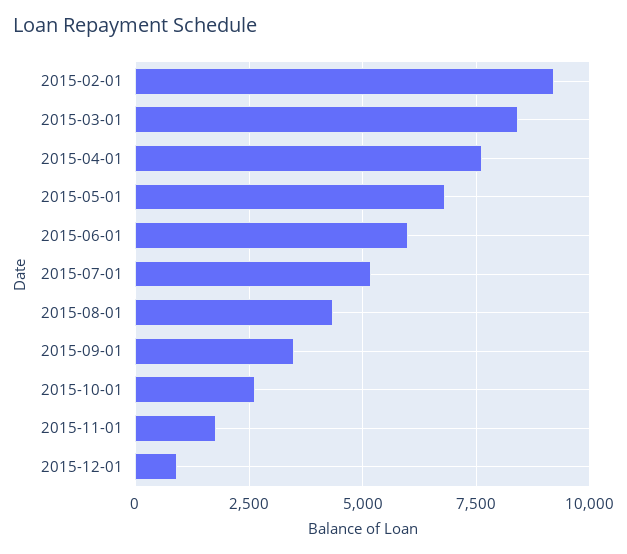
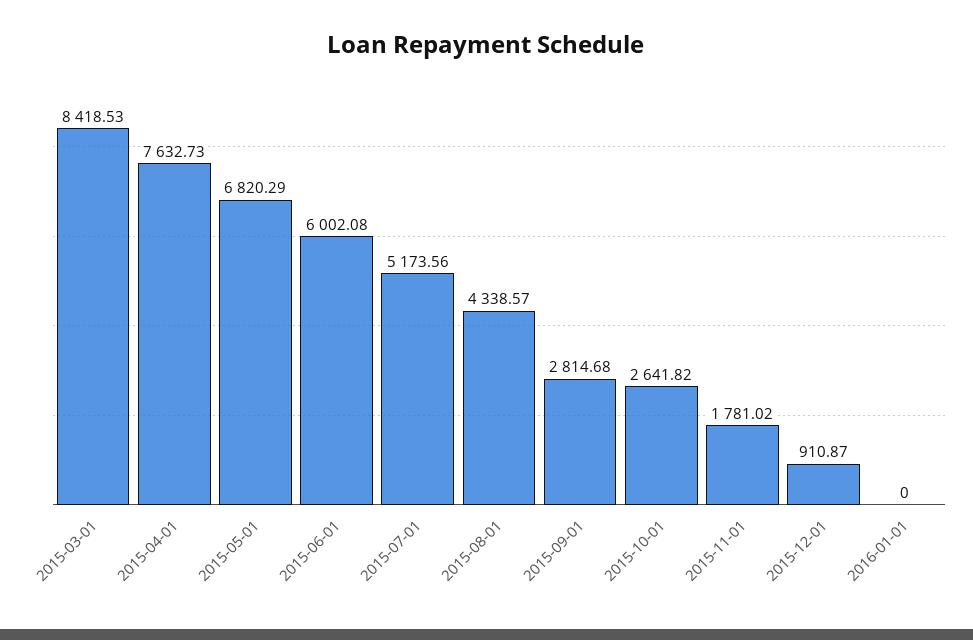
2015-02-01: 9250 -> none
2015-09-01: 3500 -> 2814.68
2016-01-01: none -> 0

